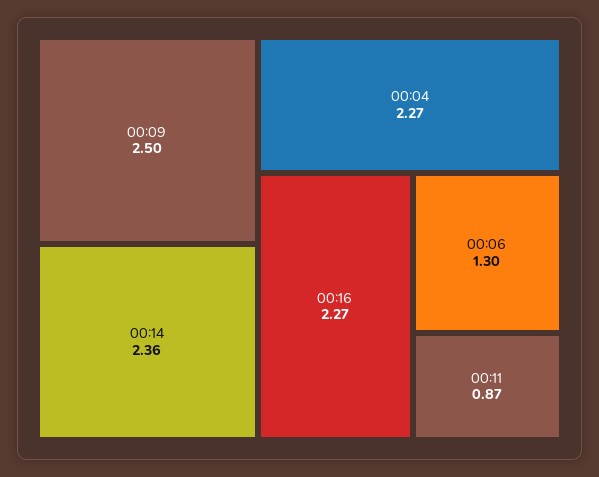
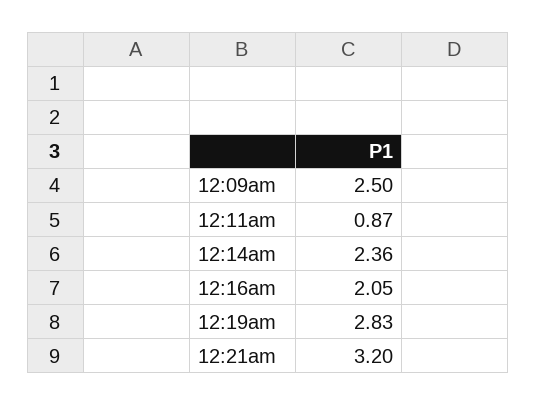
00:04: 2.27 -> none
00:16: 2.27 -> 2.05
00:06: 1.3 -> none
12:19am: none -> 2.83
12:21am: none -> 3.2

